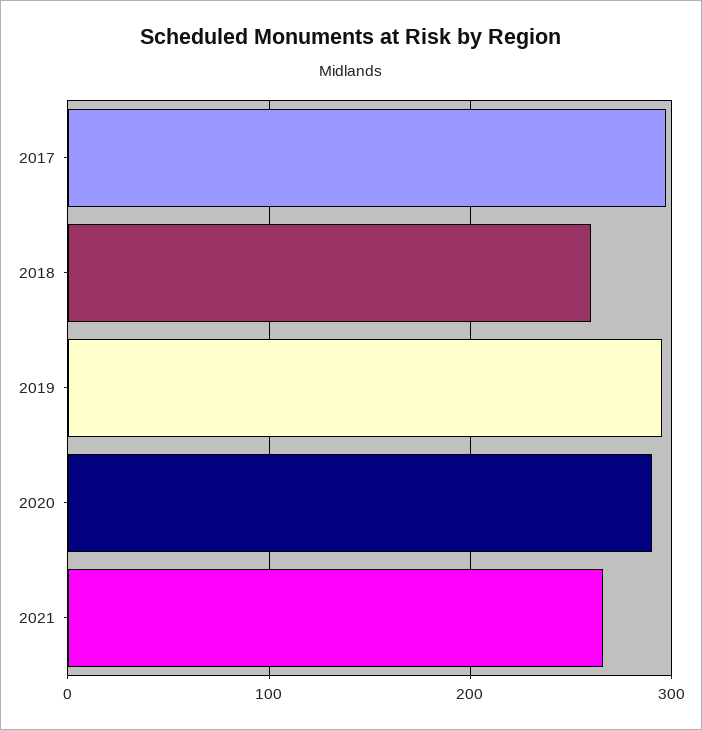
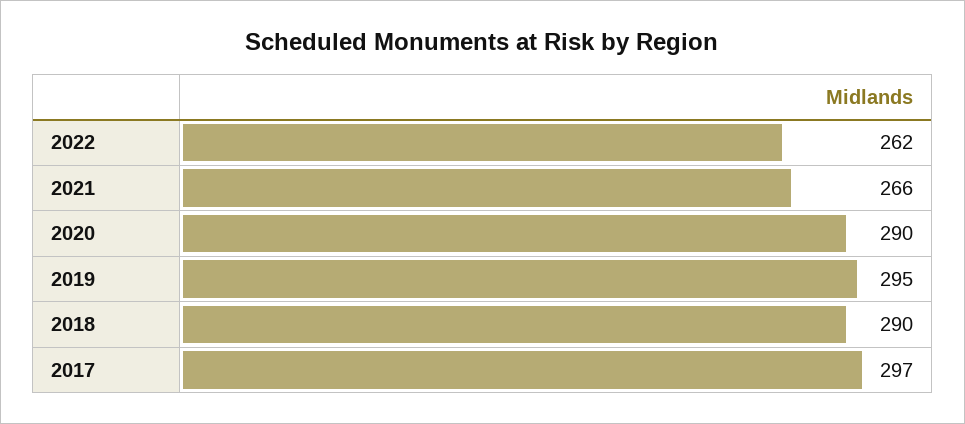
2018: 260 -> 290
2022: none -> 262

